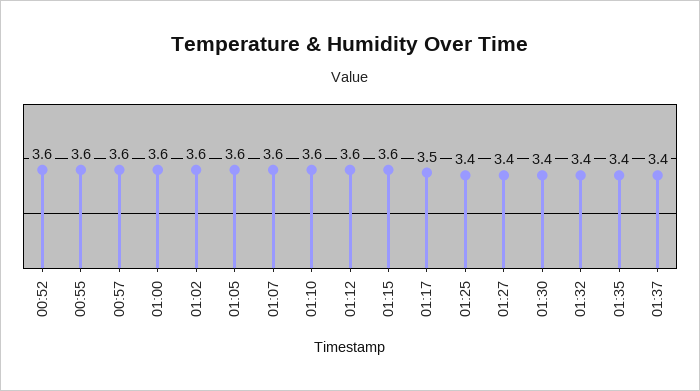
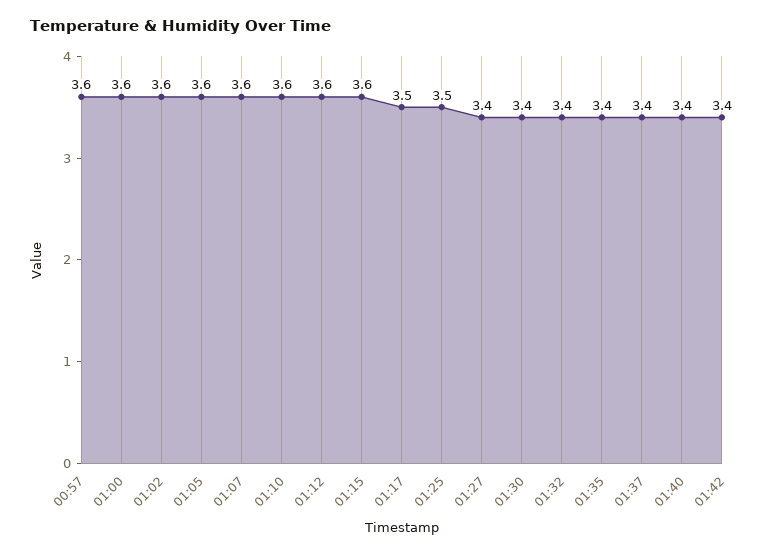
00:52: 3.6 -> none
00:55: 3.6 -> none
01:25: 3.4 -> 3.5
01:40: none -> 3.4
01:42: none -> 3.4

